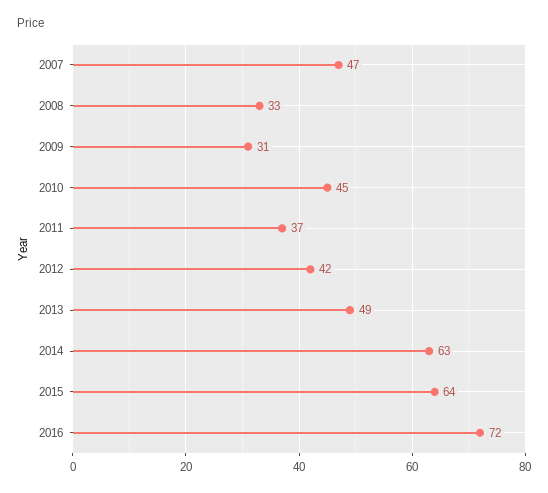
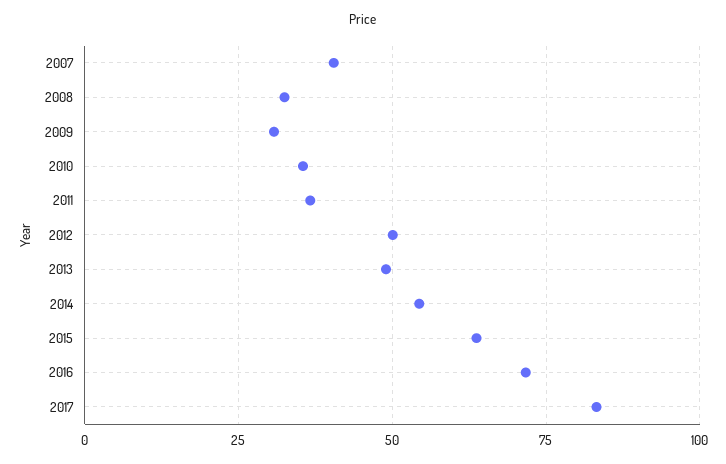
2007: 47 -> 40
2010: 45 -> 35
2012: 42 -> 50
2014: 63 -> 55
2017: none -> 82.5

